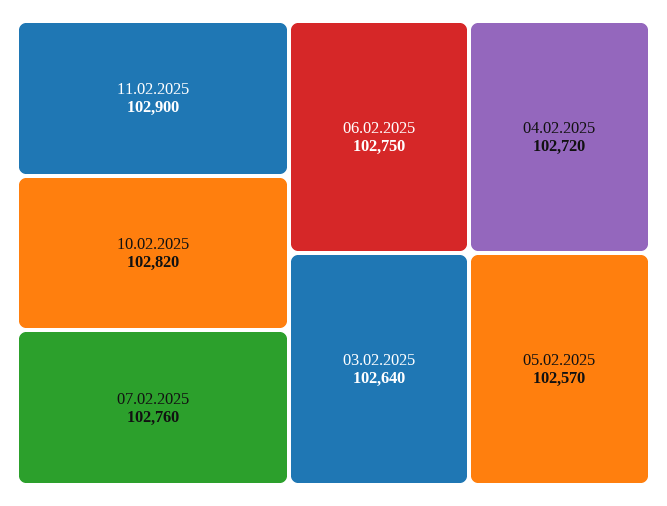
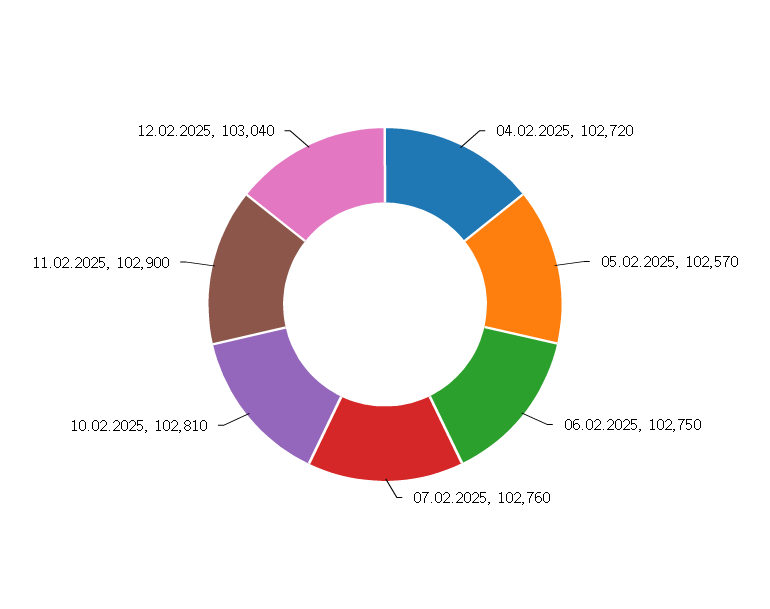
10.02.2025: 102820 -> 102810
03.02.2025: 102640 -> none
12.02.2025: none -> 103040

